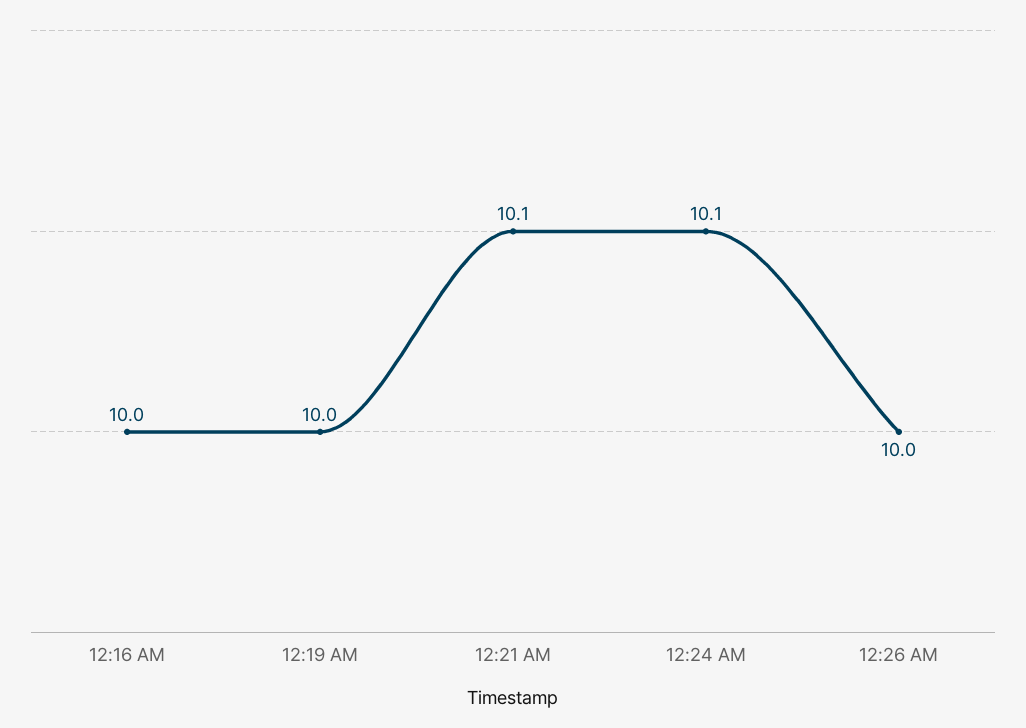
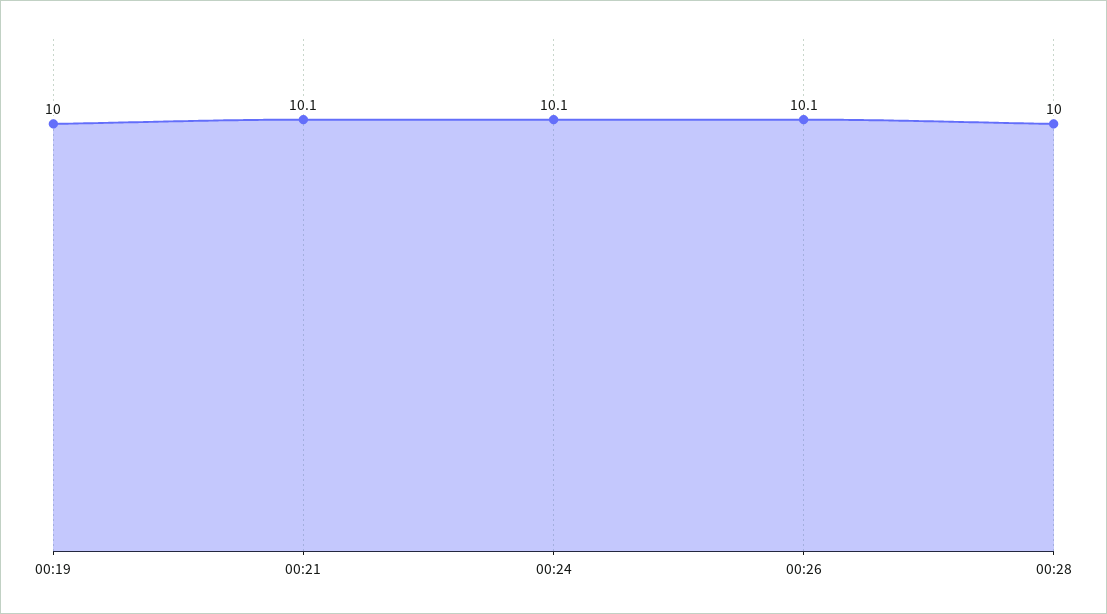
12:16 AM: 10 -> none
12:26 AM: 10 -> 10.1
00:28: none -> 10

